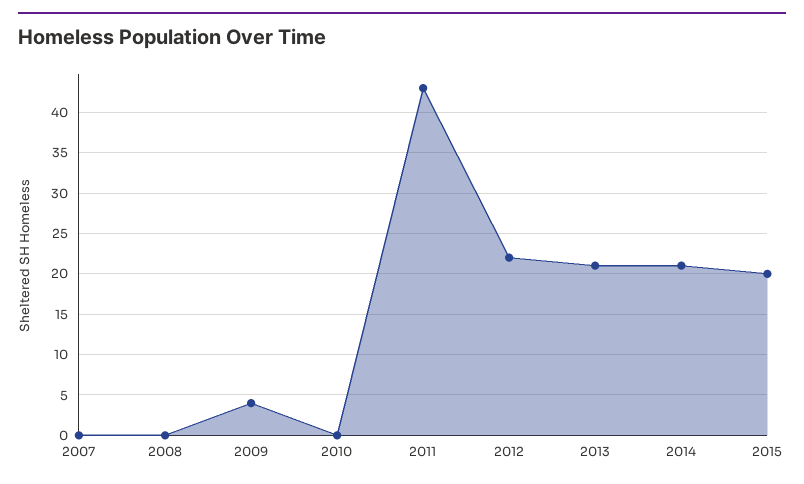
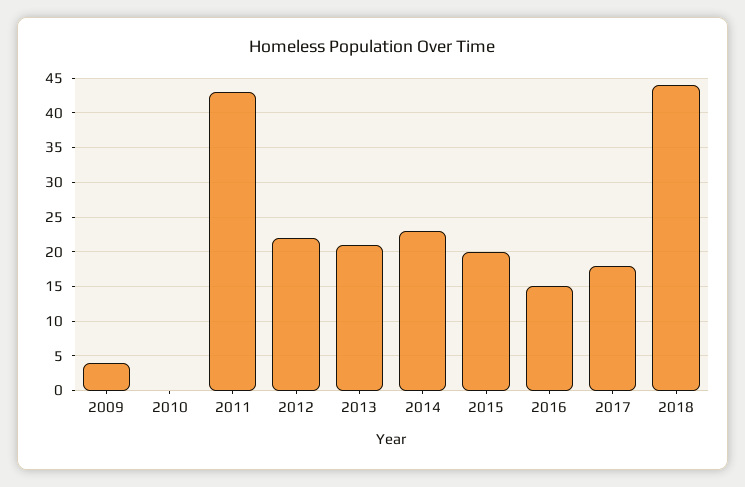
2007: 0 -> none
2008: 0 -> none
2014: 21 -> 23
2016: none -> 15
2017: none -> 18
2018: none -> 44

